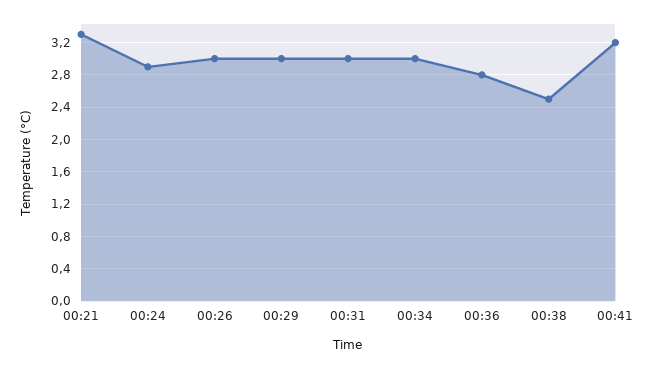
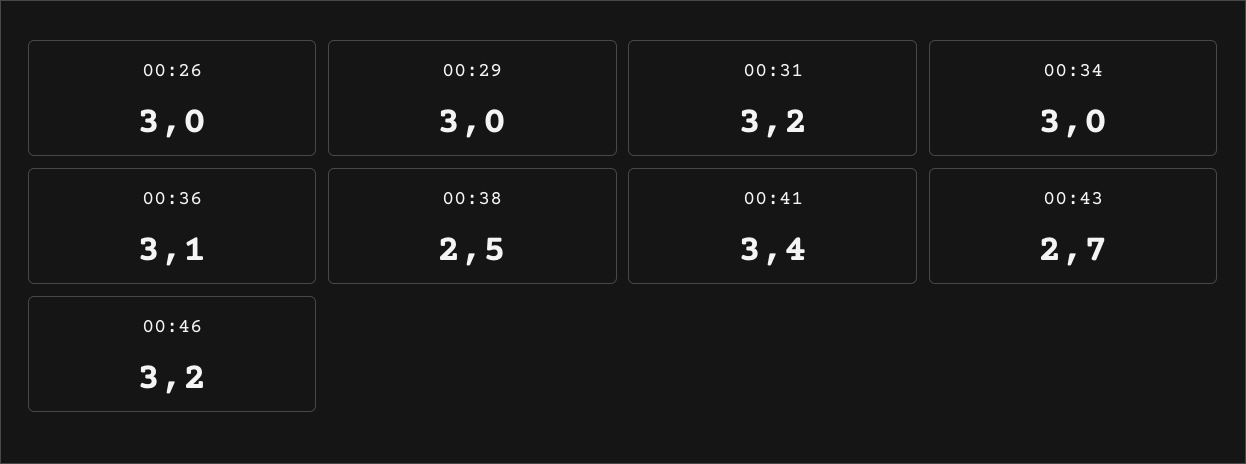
00:21: 3.3 -> none
00:24: 2.9 -> none
00:31: 3 -> 3.2
00:36: 2.8 -> 3.1
00:41: 3.2 -> 3.4
00:43: none -> 2.7
00:46: none -> 3.2

